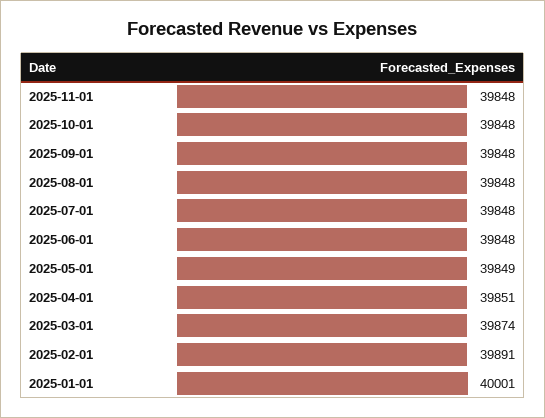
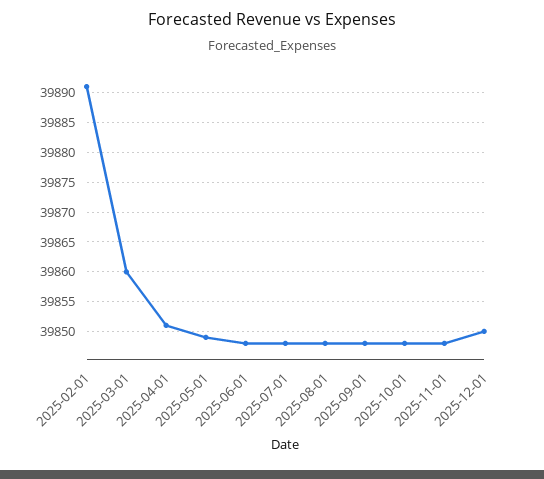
2025-03-01: 39874 -> 39860
2025-01-01: 40001 -> none
2025-12-01: none -> 39850

